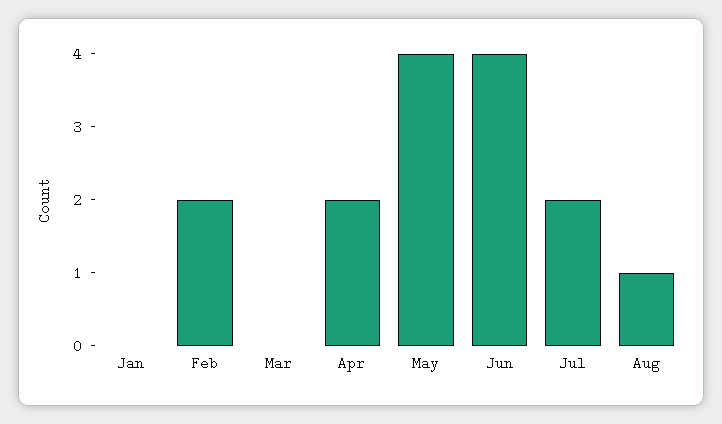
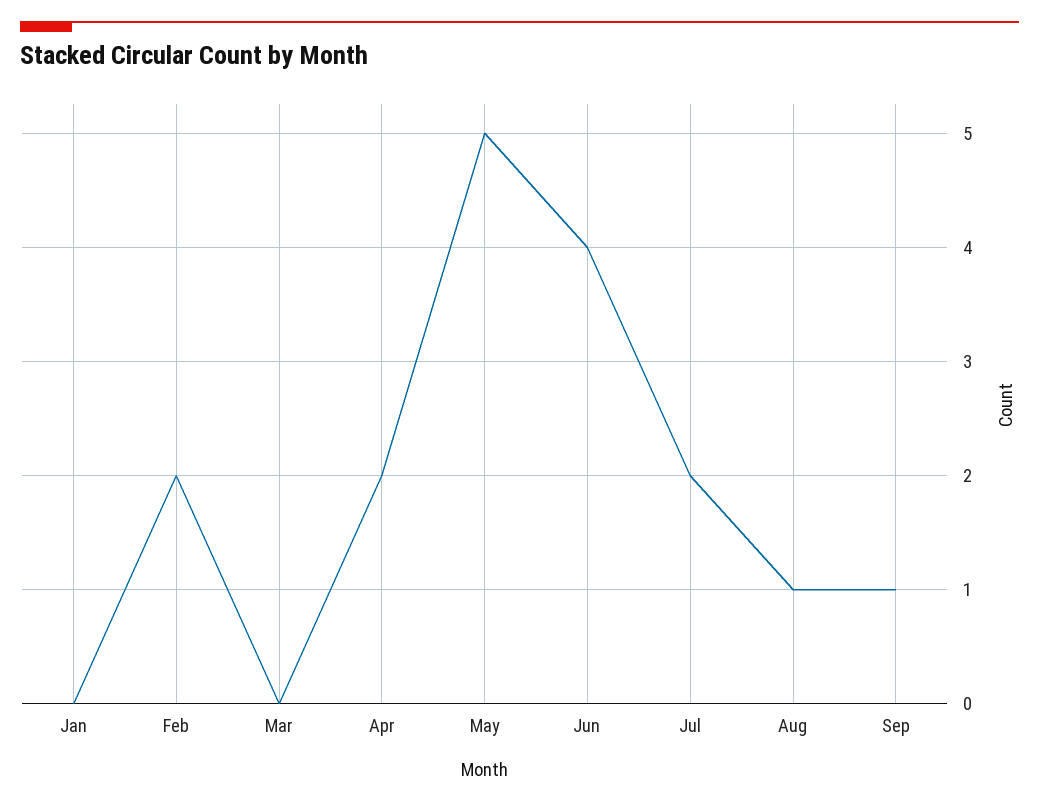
May: 4 -> 5
Sep: none -> 1

